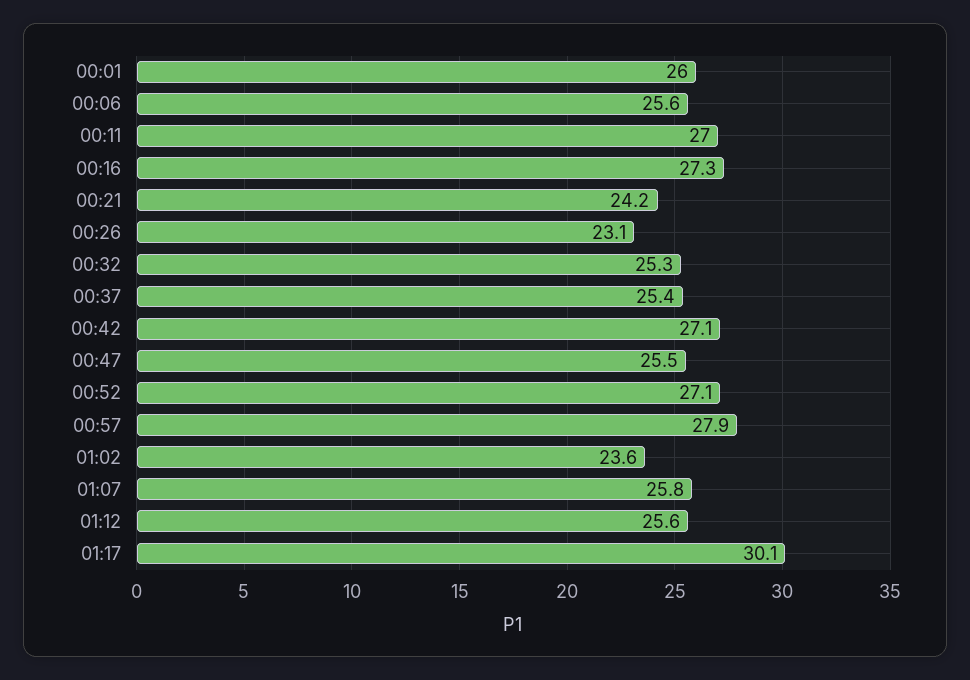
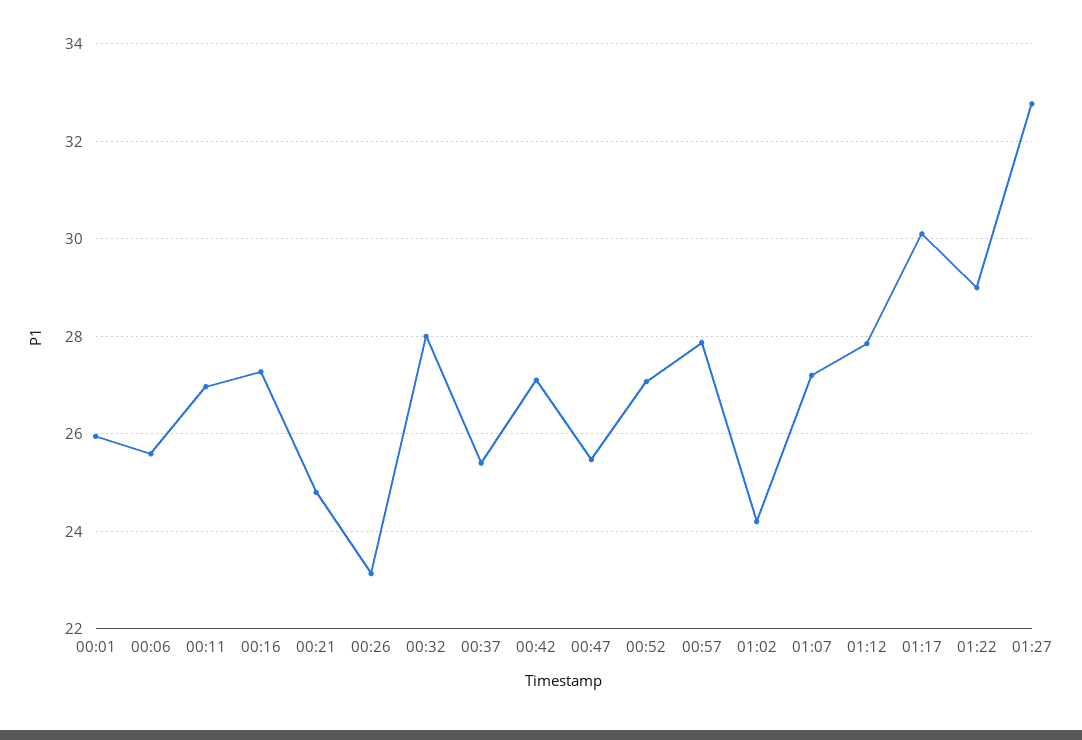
00:21: 24.2 -> 24.8
00:32: 25.3 -> 28
01:02: 23.6 -> 24.2
01:07: 25.8 -> 27.2
01:12: 25.6 -> 27.8
01:22: none -> 29
01:27: none -> 32.8

